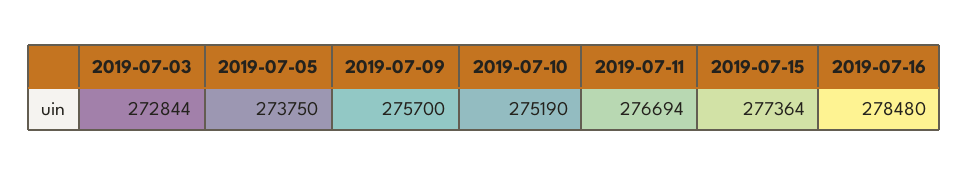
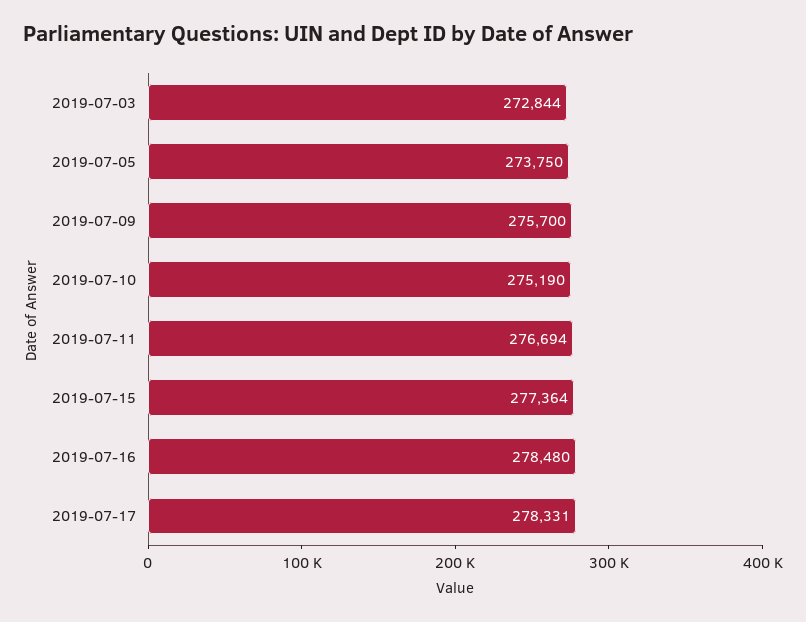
2019-07-17: none -> 278331

